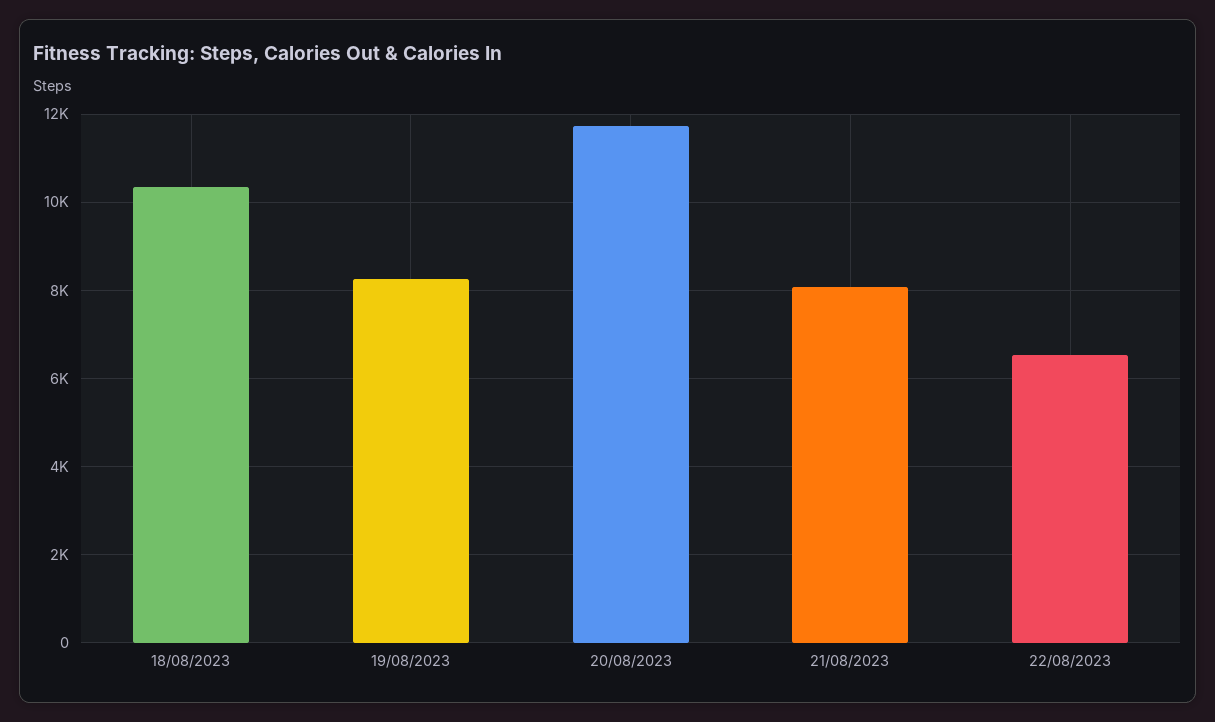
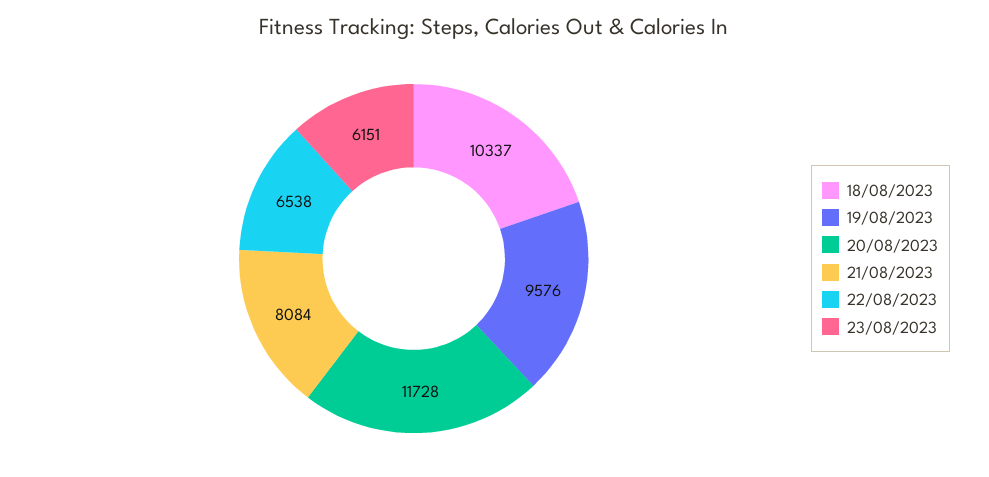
19/08/2023: 8200 -> 9576
23/08/2023: none -> 6151

